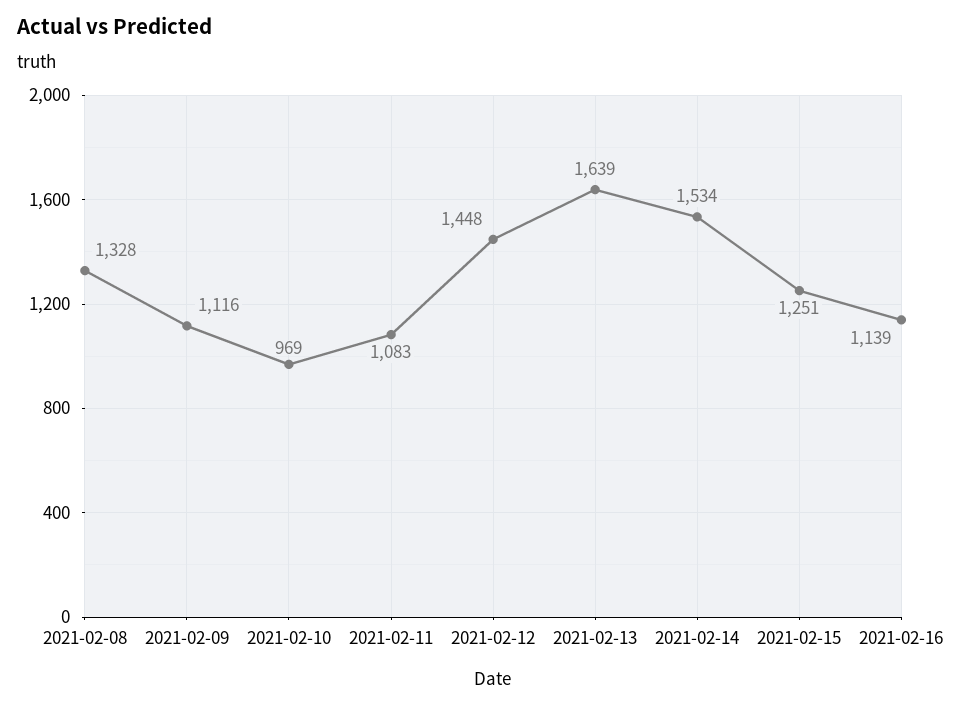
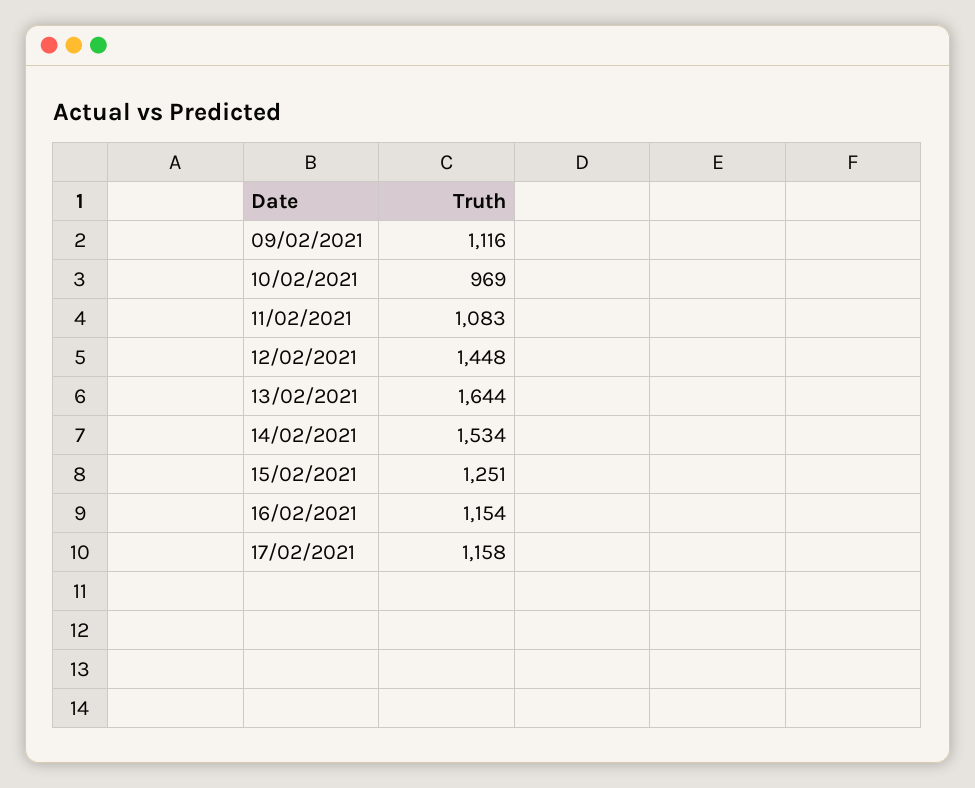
2021-02-08: 1328 -> none
2021-02-13: 1639 -> 1644
2021-02-16: 1139 -> 1154
17/02/2021: none -> 1158

